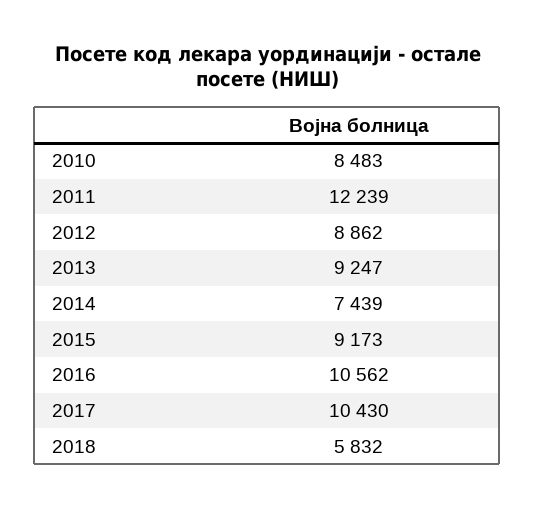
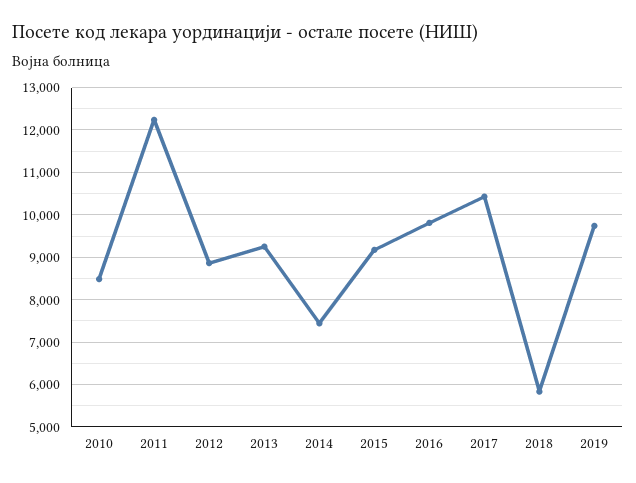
2016: 10562 -> 9800
2019: none -> 9800

